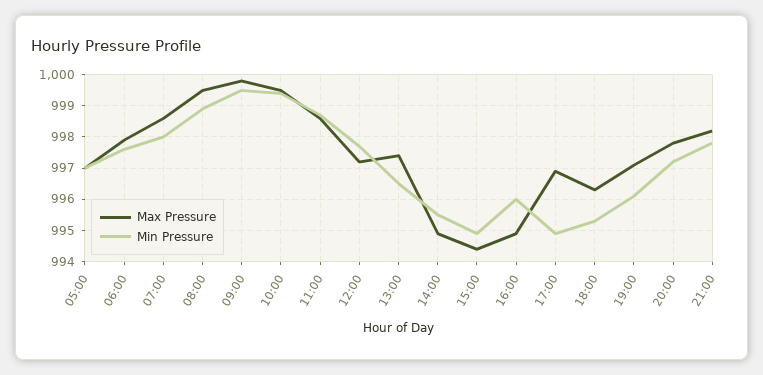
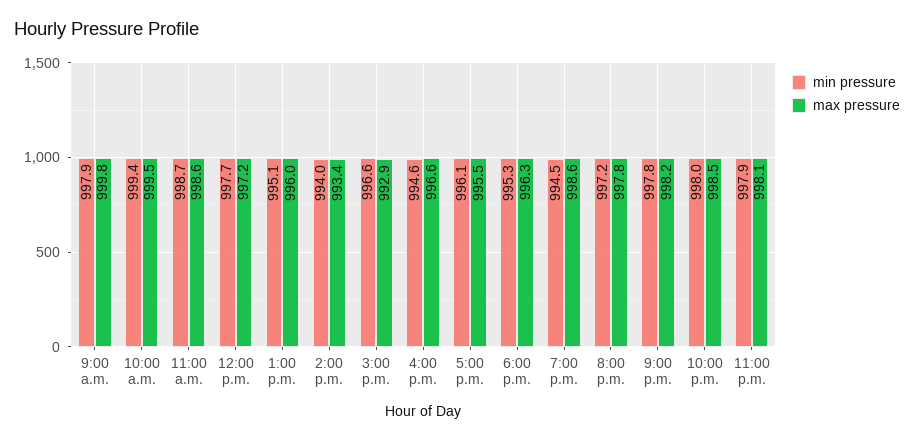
Max Pressure, 05:00: 997 -> none
Min Pressure, 05:00: 997 -> none
Max Pressure, 06:00: 998 -> none
Min Pressure, 06:00: 997.5 -> none
Max Pressure, 07:00: 998.5 -> none
Min Pressure, 07:00: 998 -> none
Max Pressure, 08:00: 999.5 -> none
Min Pressure, 08:00: 999 -> none
Min Pressure, 09:00: 999.5 -> 997.9
Max Pressure, 13:00: 997.5 -> 996
Min Pressure, 13:00: 996.5 -> 995.1
Max Pressure, 14:00: 995 -> 993.4
Min Pressure, 14:00: 995.5 -> 994
Max Pressure, 15:00: 994.5 -> 992.9
Min Pressure, 15:00: 995 -> 996.6
Max Pressure, 16:00: 995 -> 996.6
Min Pressure, 16:00: 996 -> 994.6
Max Pressure, 17:00: 997 -> 995.5
Min Pressure, 17:00: 995 -> 996.1
Max Pressure, 19:00: 997 -> 998.6
Min Pressure, 19:00: 996 -> 994.5
Min Pressure, 10:00 p.m.: none -> 998
Max Pressure, 10:00 p.m.: none -> 998.5
Min Pressure, 11:00 p.m.: none -> 997.9
Max Pressure, 11:00 p.m.: none -> 998.1

